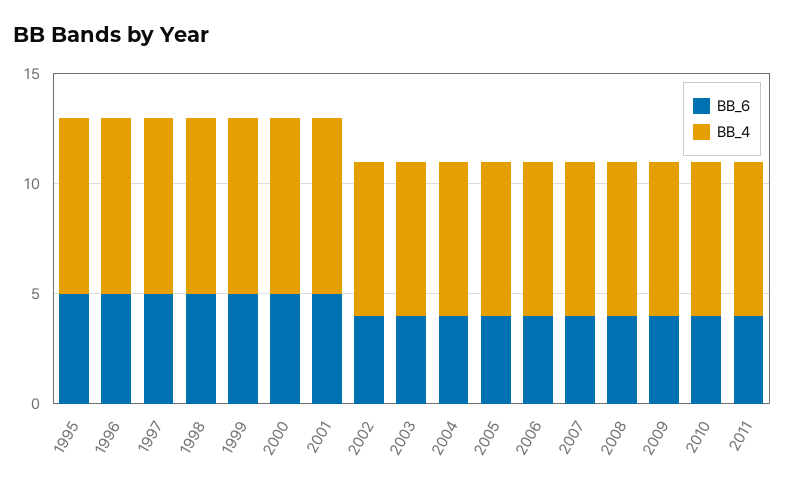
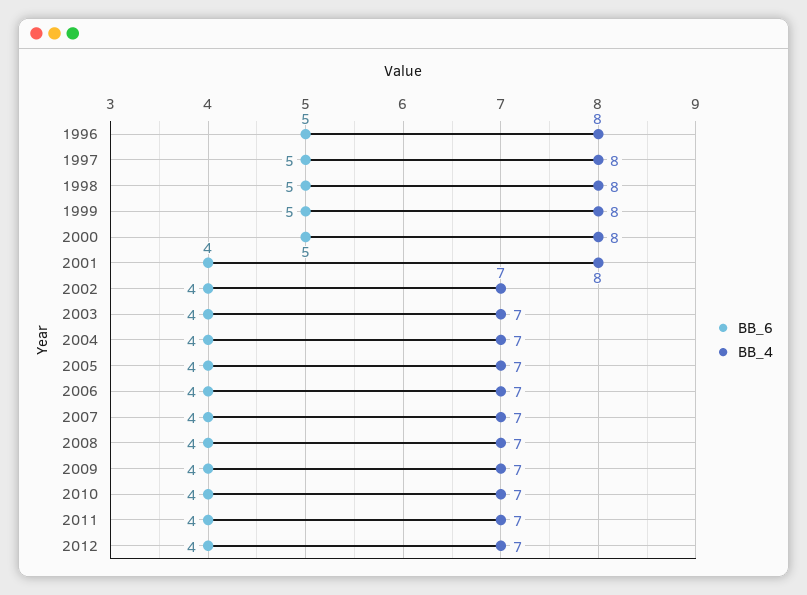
BB_6, 1995: 5 -> none
BB_4, 1995: 8 -> none
BB_6, 2001: 5 -> 4
BB_6, 2012: none -> 4
BB_4, 2012: none -> 7

